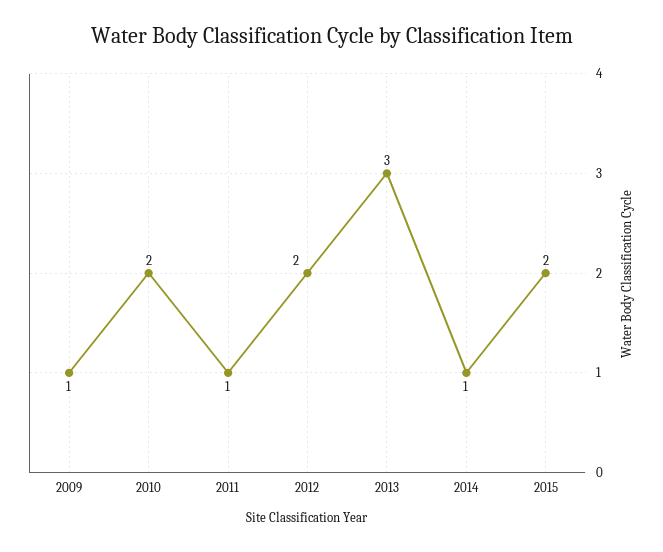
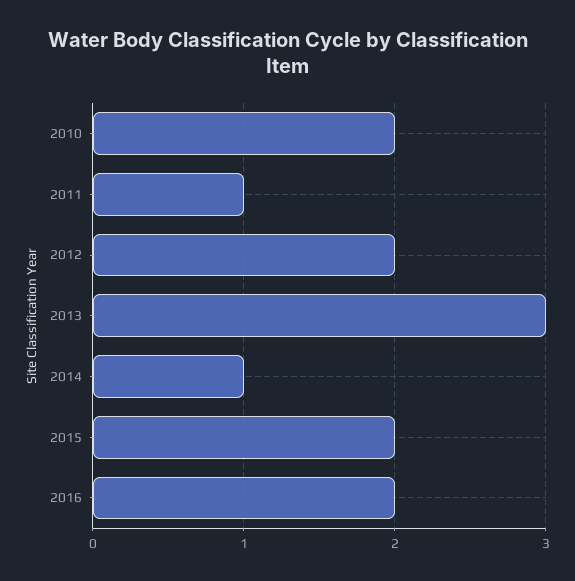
2009: 1 -> none
2016: none -> 2

